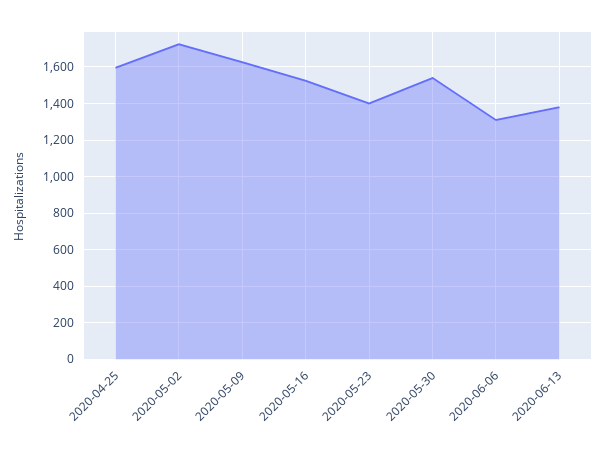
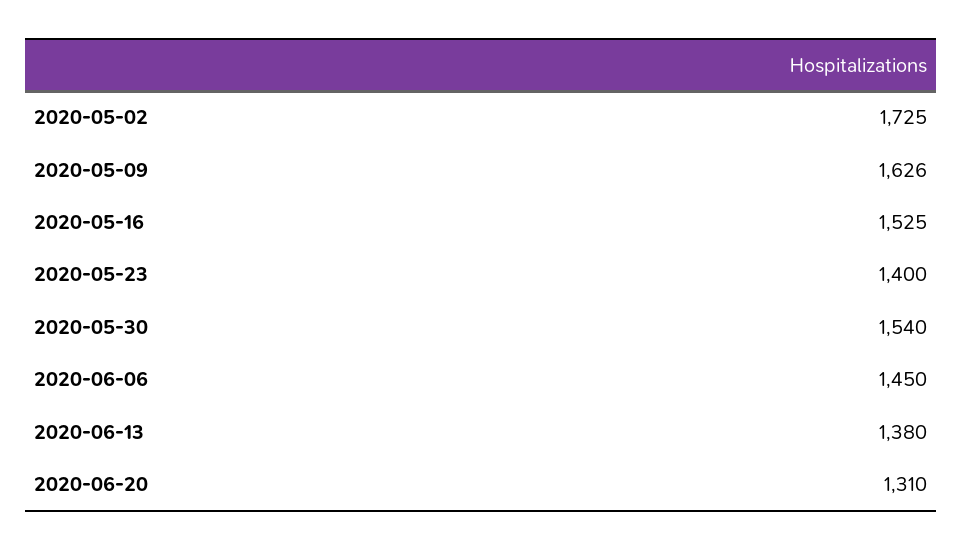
2020-04-25: 1600 -> none
2020-06-06: 1300 -> 1450
2020-06-20: none -> 1310

